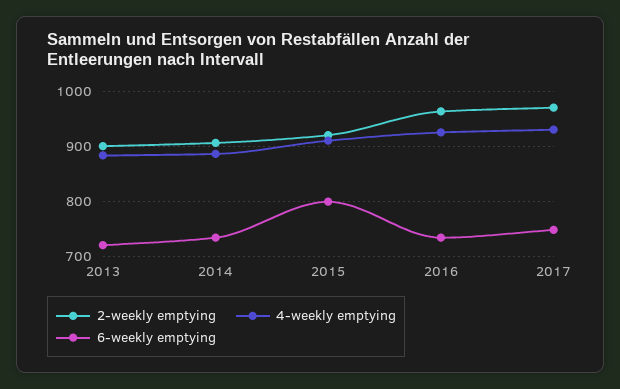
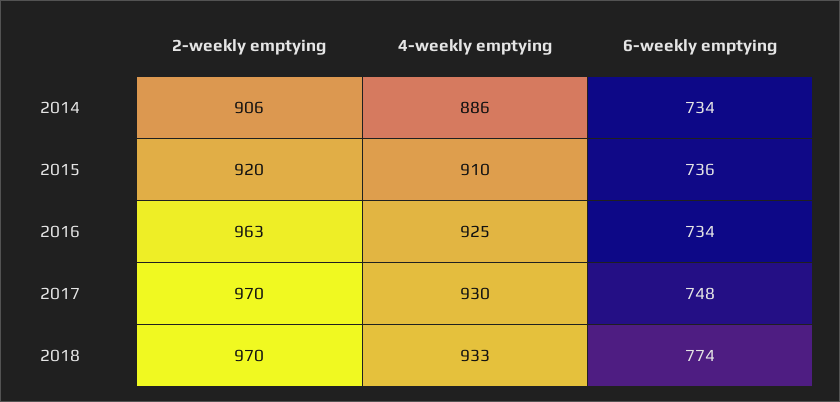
2-weekly emptying, 2013: 900 -> none
4-weekly emptying, 2013: 880 -> none
6-weekly emptying, 2013: 720 -> none
6-weekly emptying, 2015: 800 -> 736
2-weekly emptying, 2018: none -> 970
4-weekly emptying, 2018: none -> 933
6-weekly emptying, 2018: none -> 774

